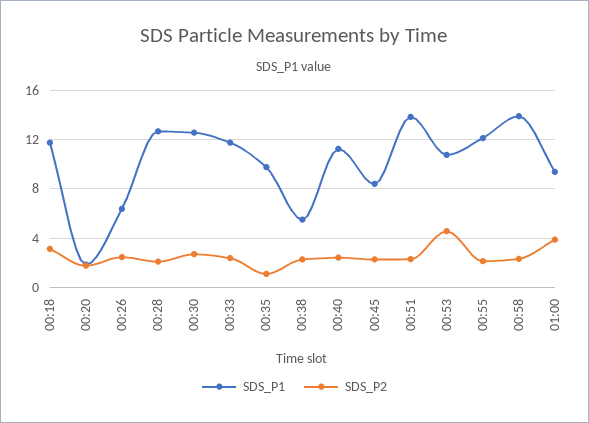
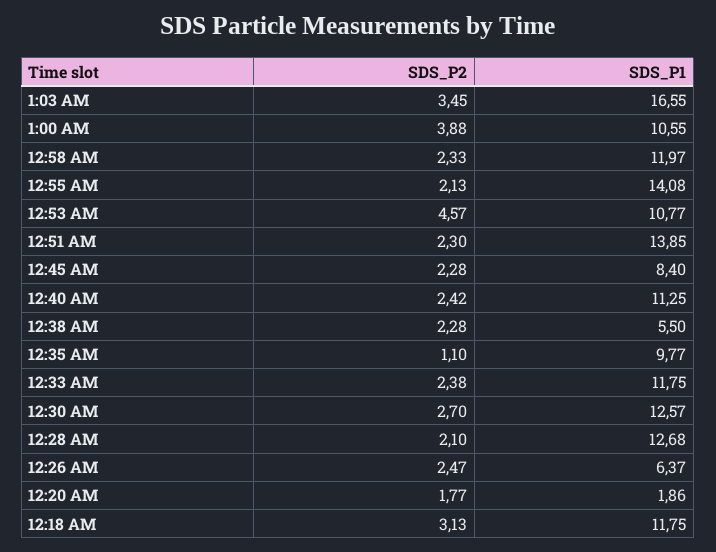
SDS_P1, 00:55: 12 -> 14.08
SDS_P1, 00:58: 14 -> 11.97
SDS_P1, 01:00: 9.5 -> 10.55
SDS_P2, 1:03 AM: none -> 3.45
SDS_P1, 1:03 AM: none -> 16.55

